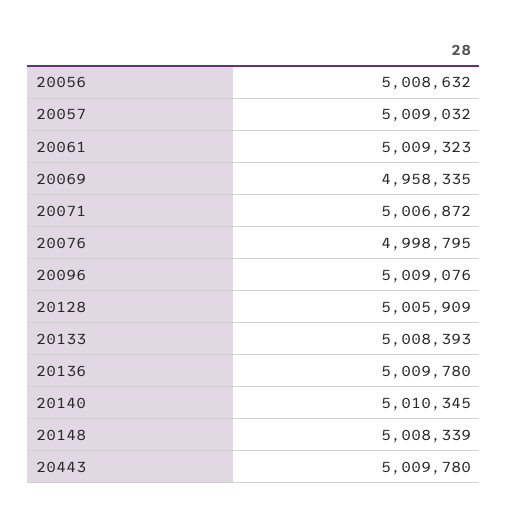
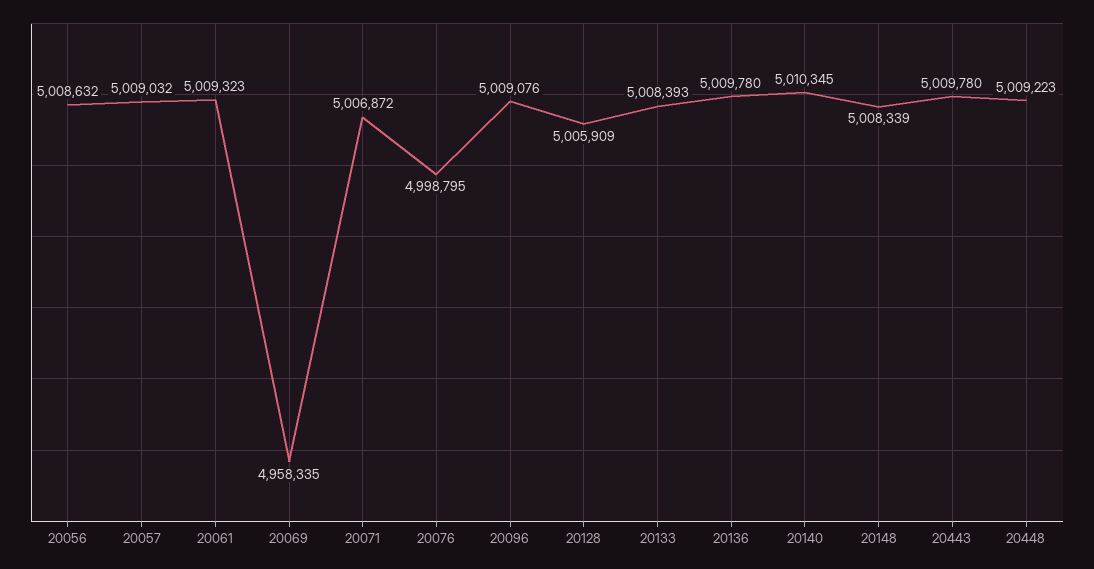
20448: none -> 5009223

